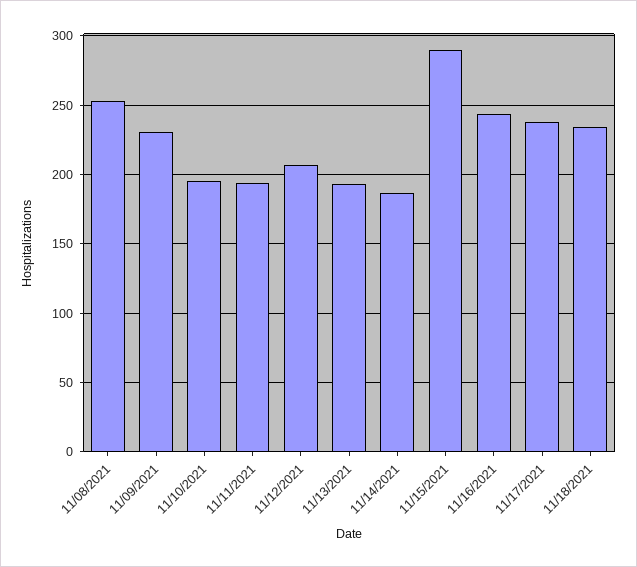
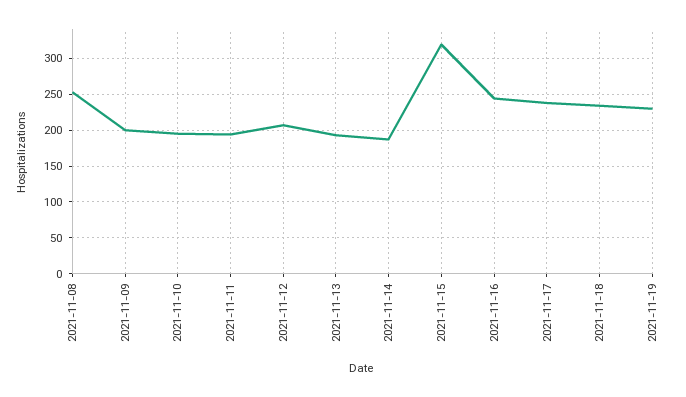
11/09/2021: 230 -> 200
11/15/2021: 290 -> 320
2021-11-19: none -> 230

